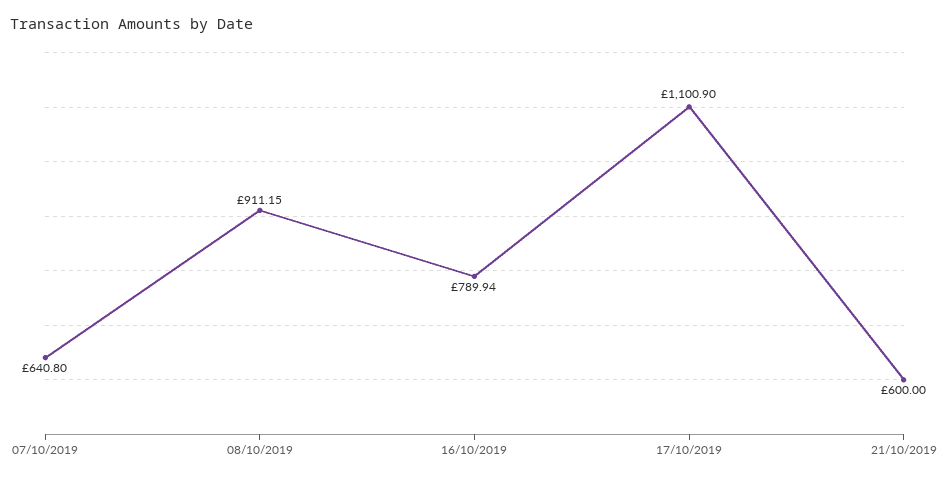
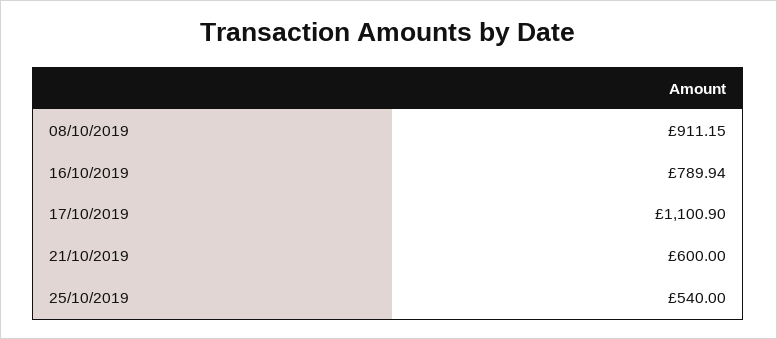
07/10/2019: 640.8 -> none
25/10/2019: none -> 540

